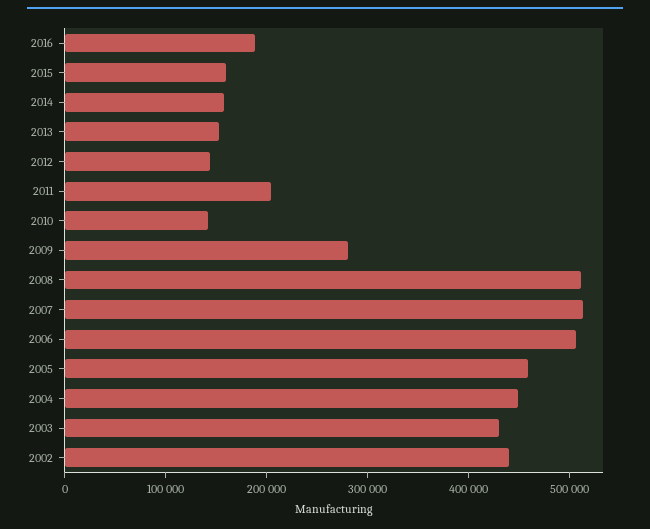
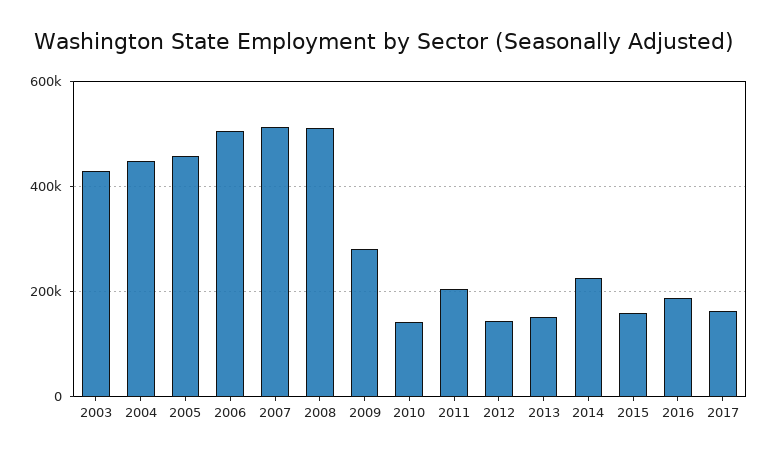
2014: 160000 -> 220000
2002: 440000 -> none
2017: none -> 160000

